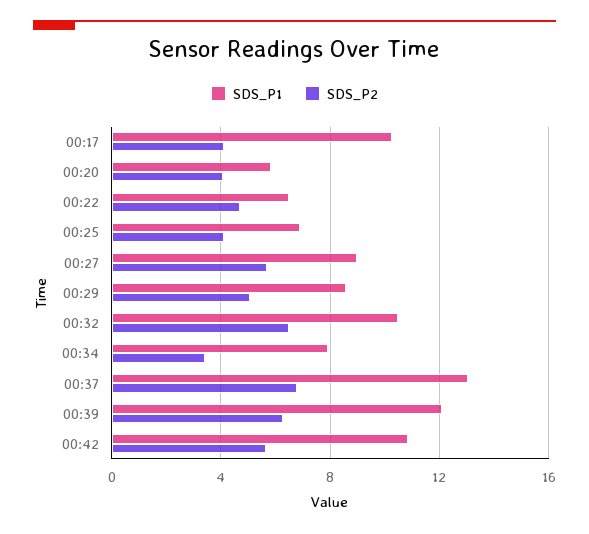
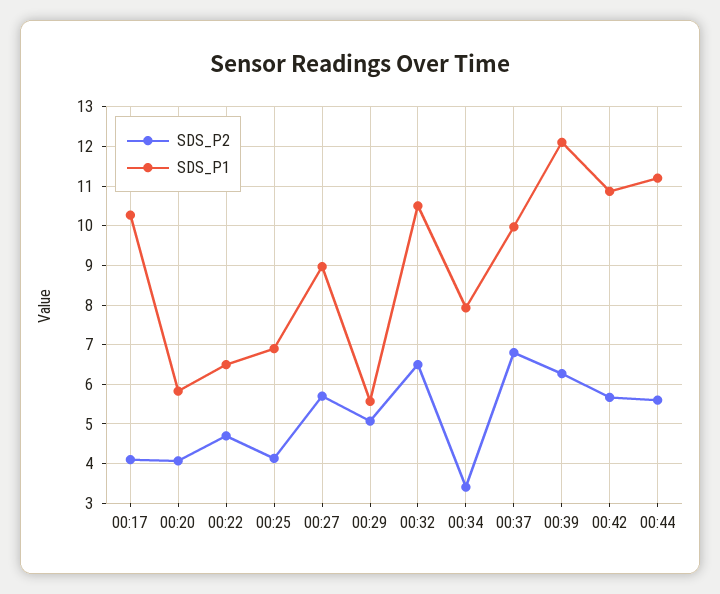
SDS_P1, 00:29: 8.5 -> 5.6
SDS_P1, 00:37: 13 -> 10
SDS_P2, 00:44: none -> 5.6
SDS_P1, 00:44: none -> 11.2

